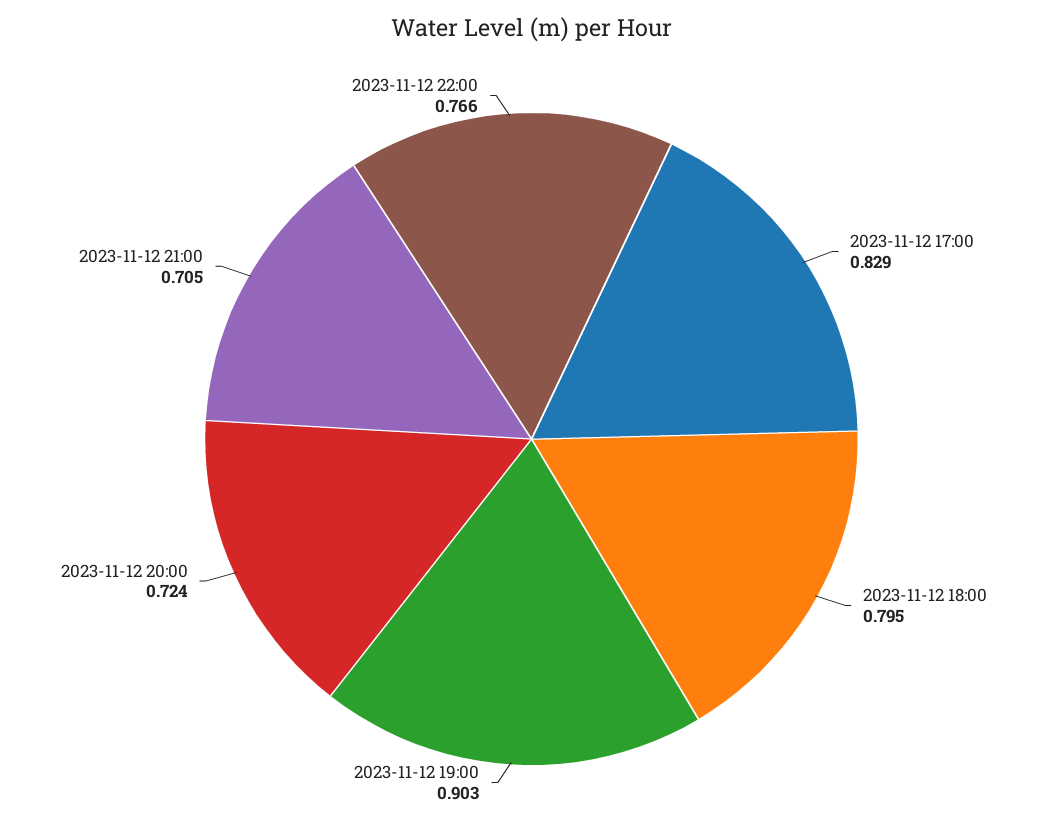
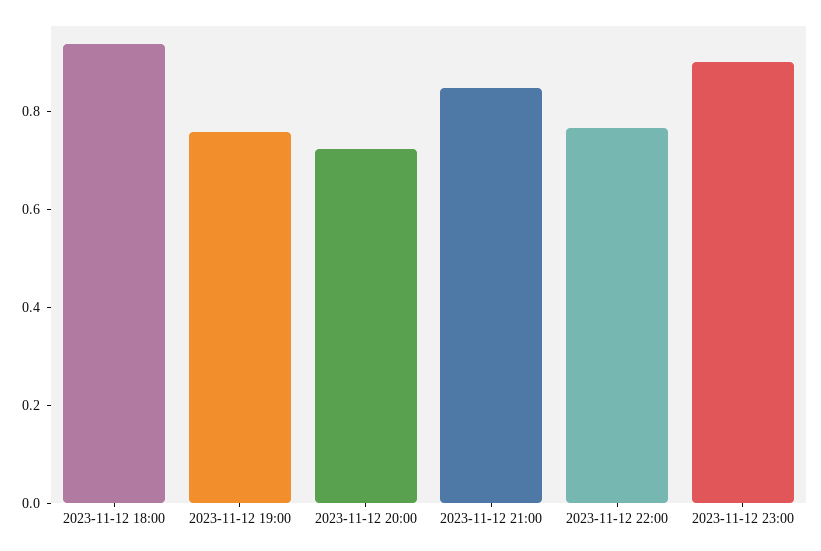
2023-11-12 17:00: 0.829 -> none
2023-11-12 18:00: 0.795 -> 0.95
2023-11-12 19:00: 0.903 -> 0.75
2023-11-12 21:00: 0.705 -> 0.85
2023-11-12 23:00: none -> 0.9

